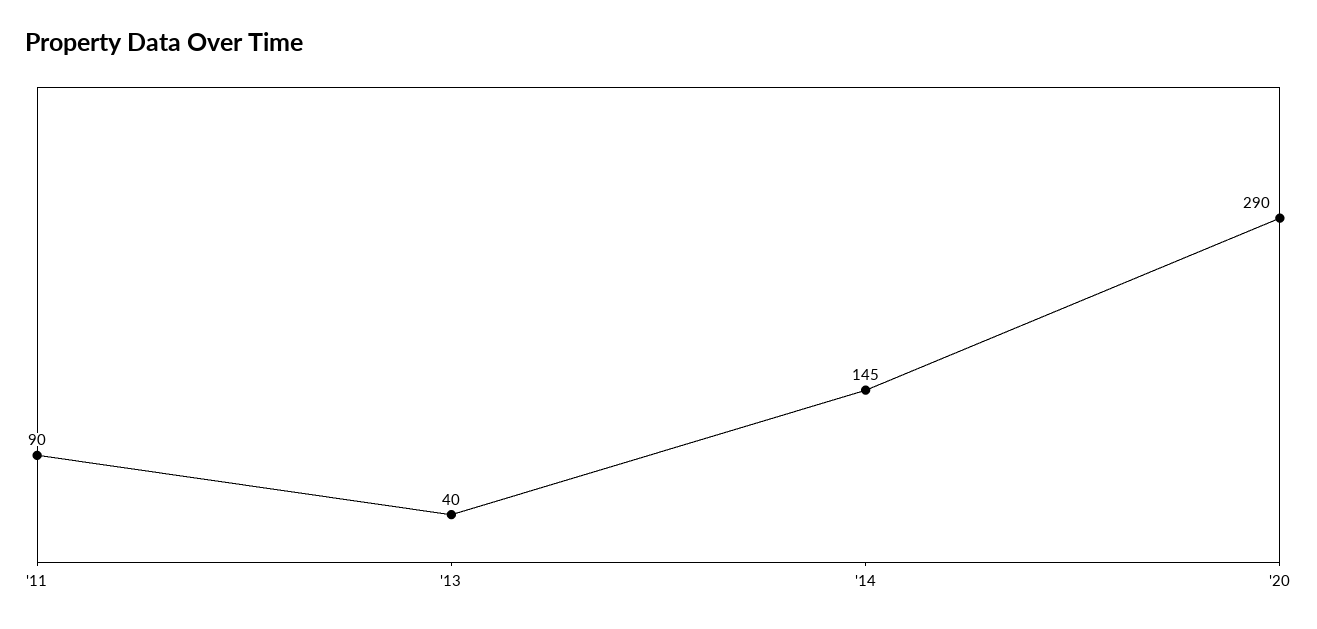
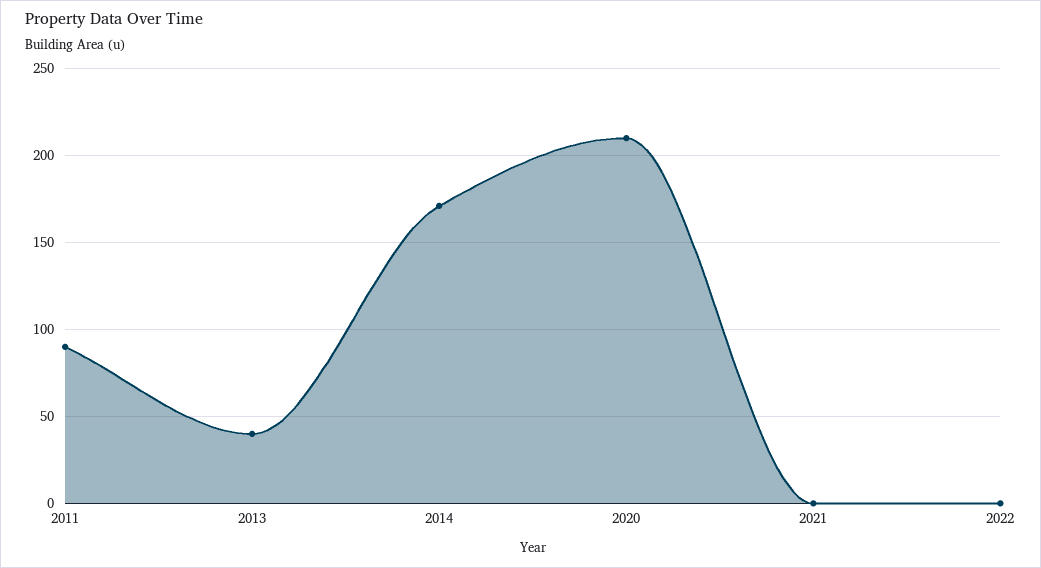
'14: 145 -> 170
'20: 290 -> 210
2021: none -> 0
2022: none -> 0

